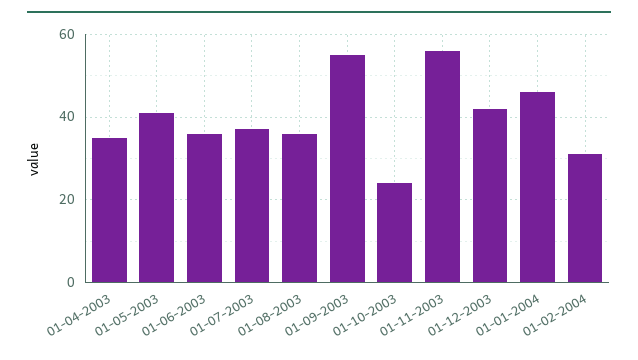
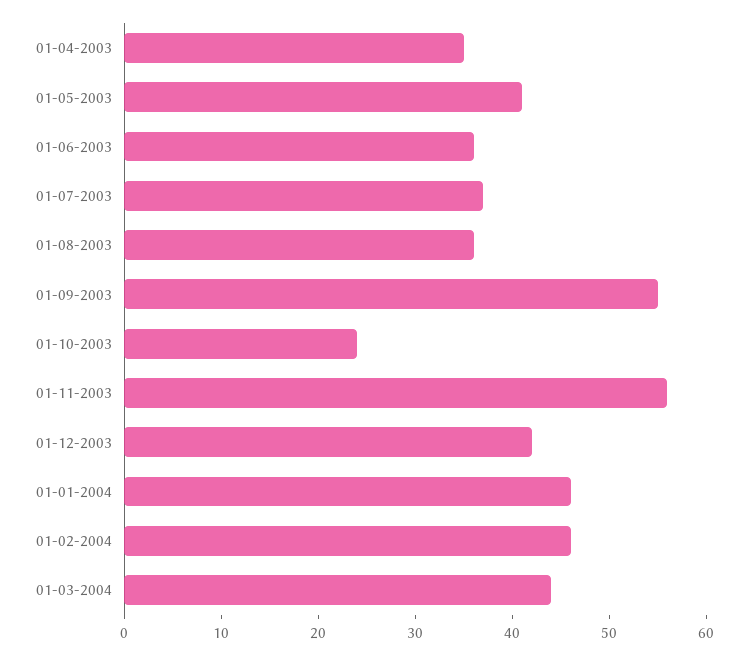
01-02-2004: 30 -> 46
01-03-2004: none -> 44

